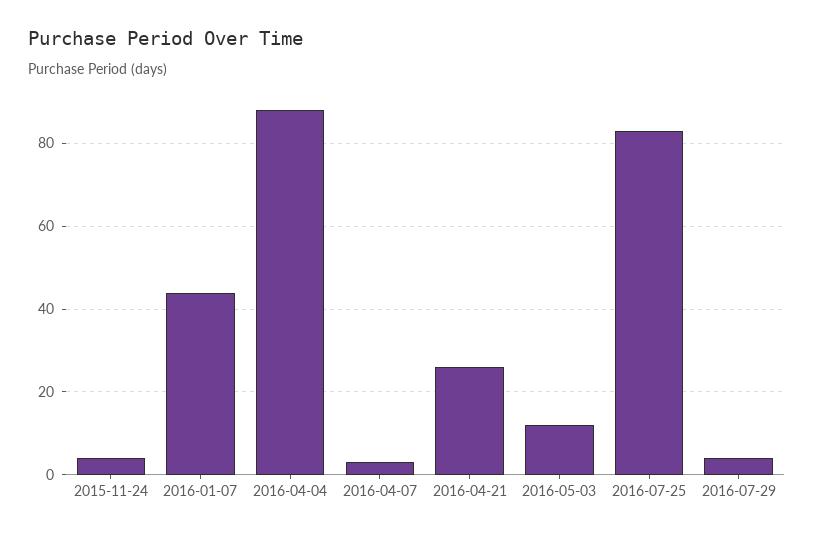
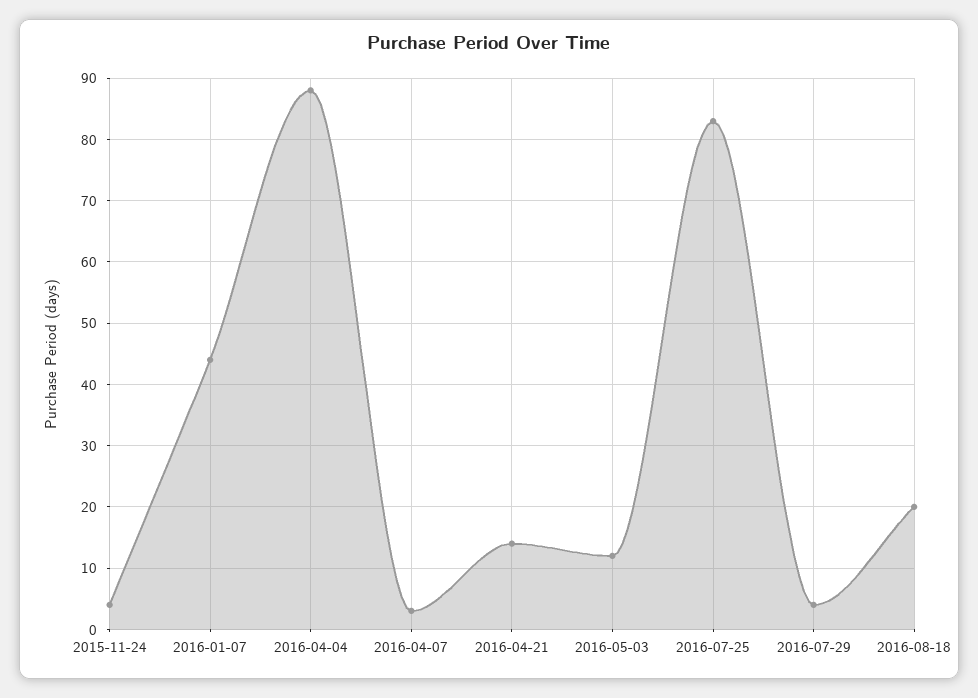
2016-04-21: 25 -> 14
2016-08-18: none -> 20

